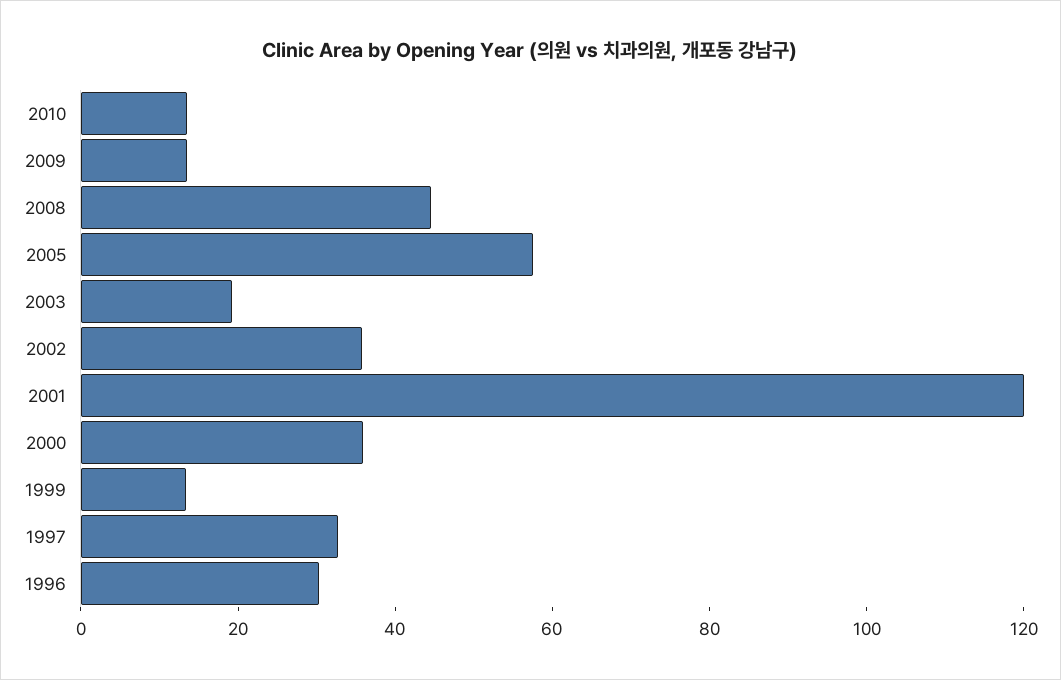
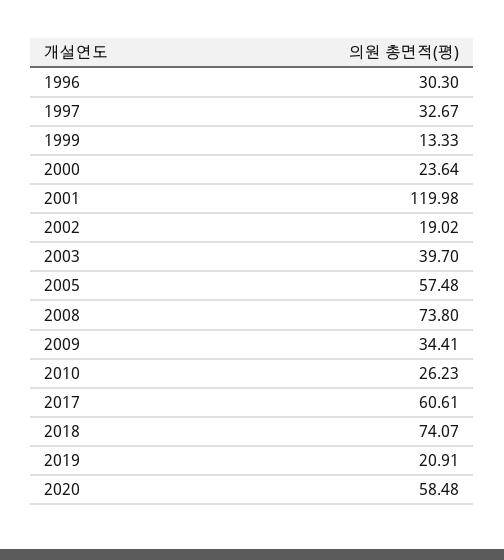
2010: 15 -> 26.23
2009: 15 -> 34.41
2008: 45 -> 73.8
2003: 20 -> 39.7
2002: 35 -> 19.02
2000: 35 -> 23.64
2017: none -> 60.61
2018: none -> 74.07
2019: none -> 20.91
2020: none -> 58.48

